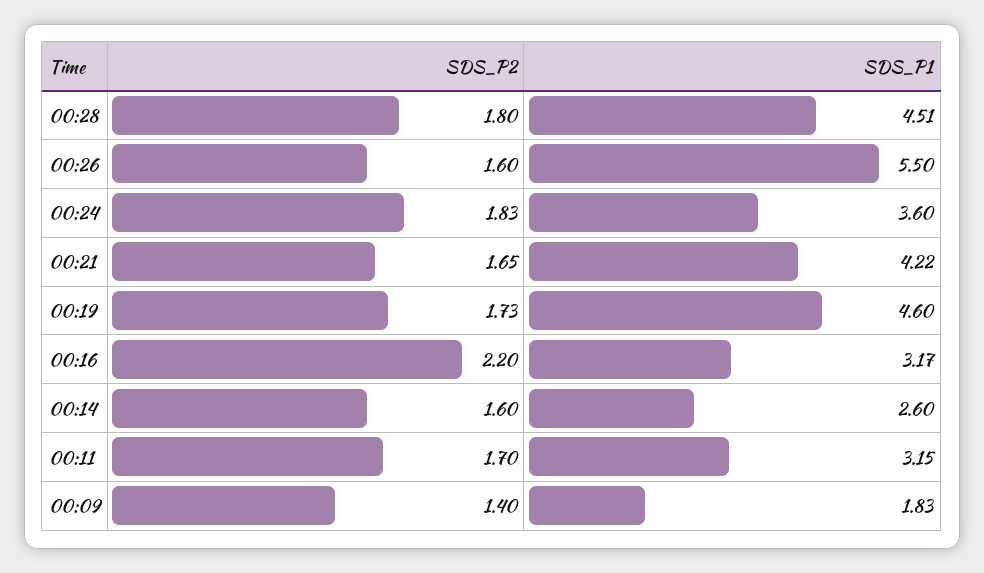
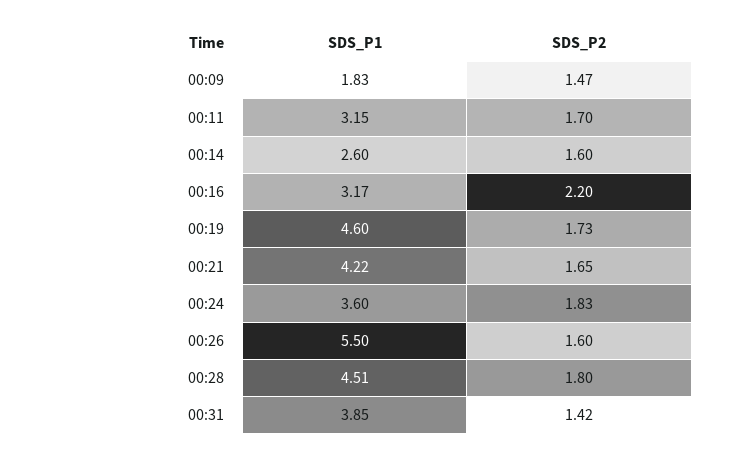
SDS_P2, 00:09: 1.4 -> 1.47
SDS_P1, 00:31: none -> 3.85
SDS_P2, 00:31: none -> 1.42

